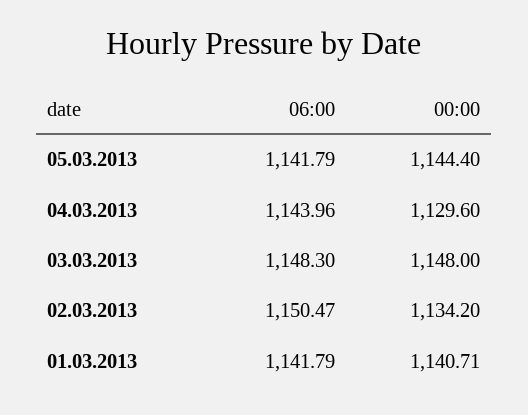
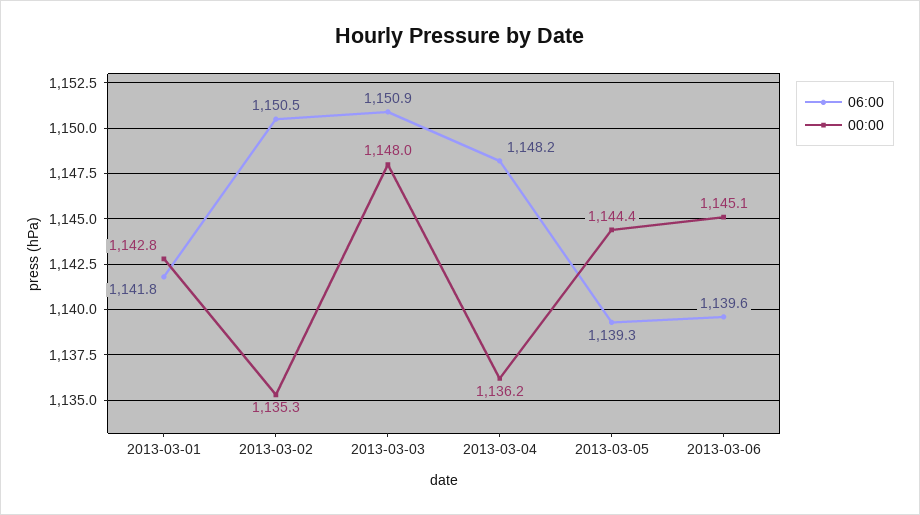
06:00, 05.03.2013: 1141.79 -> 1139.3
06:00, 04.03.2013: 1143.96 -> 1148.2
00:00, 04.03.2013: 1129.6 -> 1136.2
06:00, 03.03.2013: 1148.3 -> 1150.9
00:00, 02.03.2013: 1134.2 -> 1135.3
00:00, 01.03.2013: 1140.71 -> 1142.8
06:00, 2013-03-06: none -> 1139.6
00:00, 2013-03-06: none -> 1145.1

